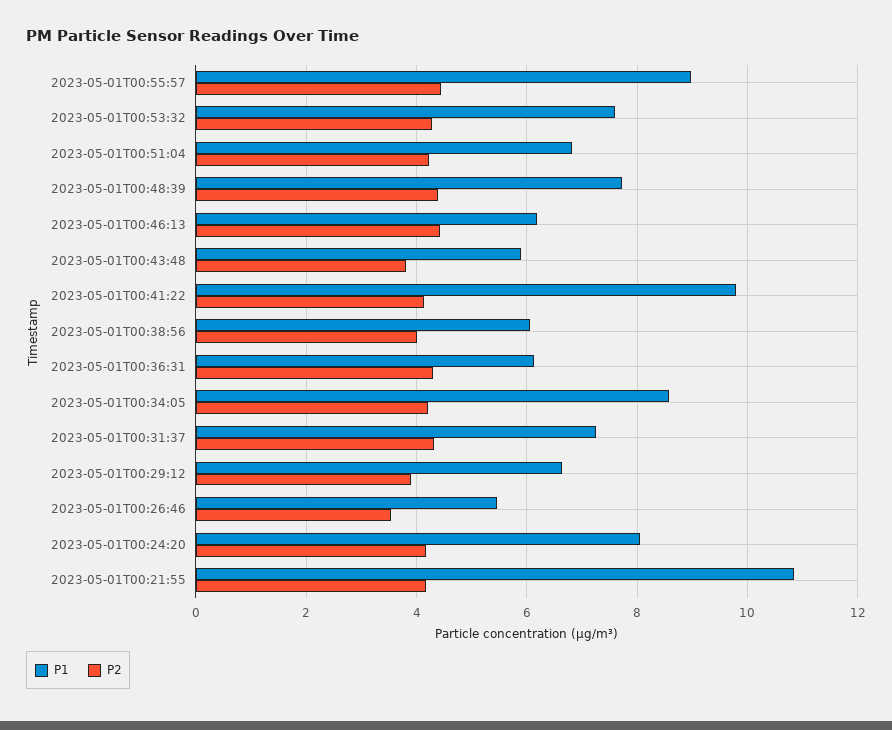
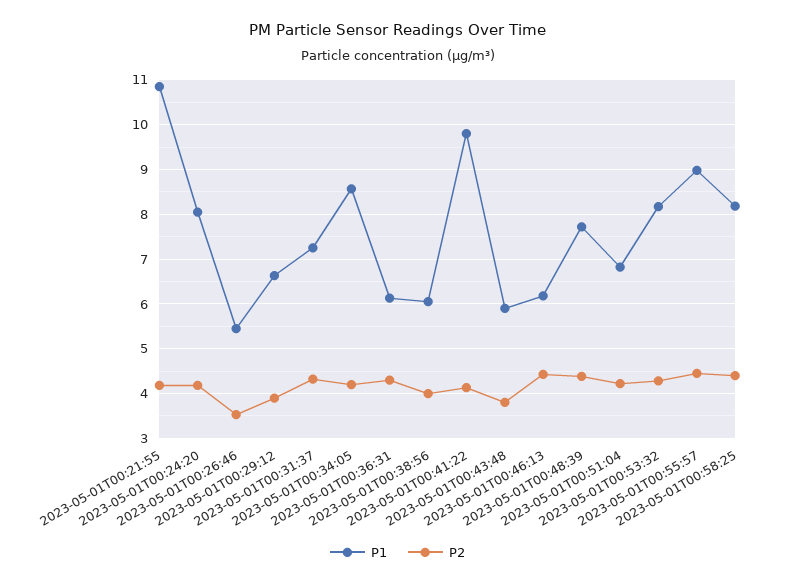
P1, 2023-05-01T00:53:32: 7.6 -> 8.2
P1, 2023-05-01T00:58:25: none -> 8.2
P2, 2023-05-01T00:58:25: none -> 4.4

